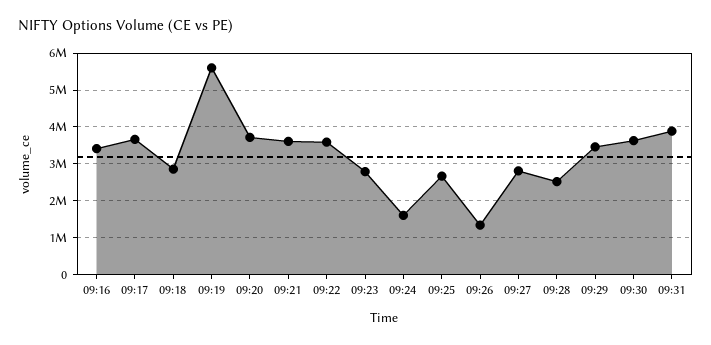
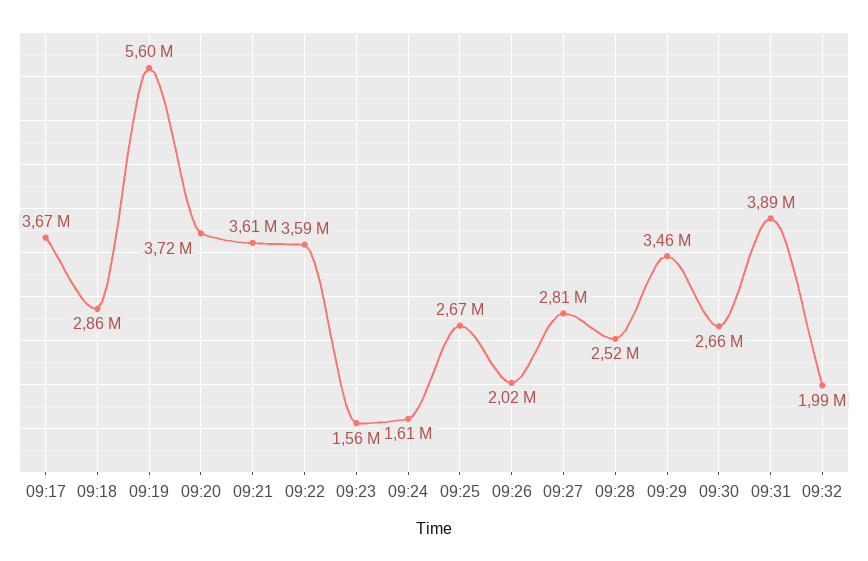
09:16: 3400000 -> none
09:23: 2800000 -> 1560000
09:26: 1400000 -> 2020000
09:30: 3600000 -> 2660000
09:32: none -> 1990000

